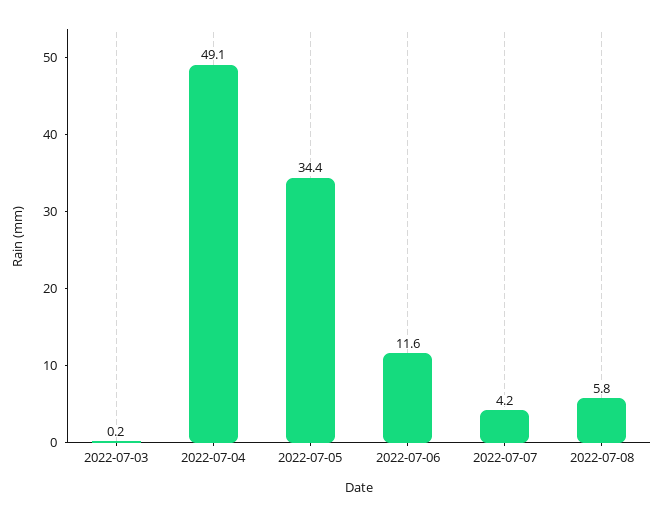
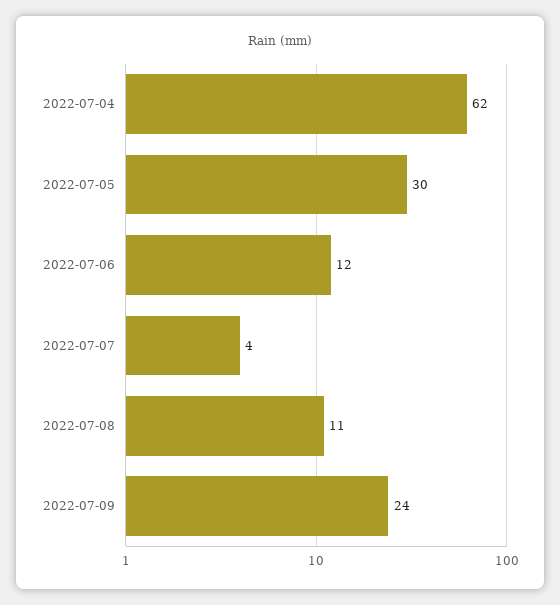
2022-07-03: 0.2 -> none
2022-07-04: 49.1 -> 62
2022-07-05: 34.4 -> 30
2022-07-08: 5.8 -> 11
2022-07-09: none -> 24

